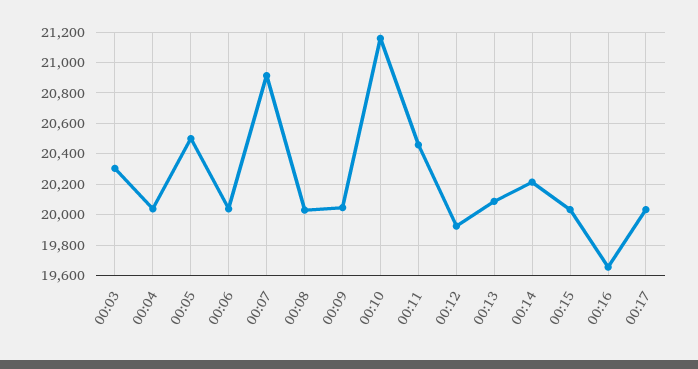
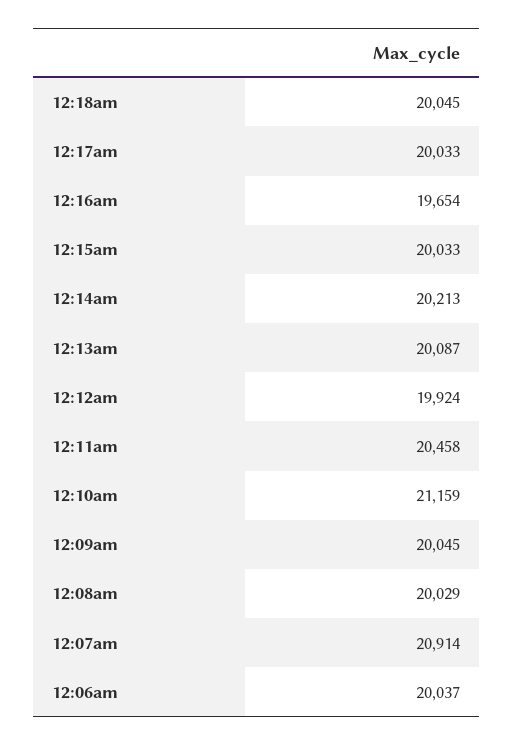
00:03: 20300 -> none
00:04: 20050 -> none
00:05: 20500 -> none
12:18am: none -> 20045

